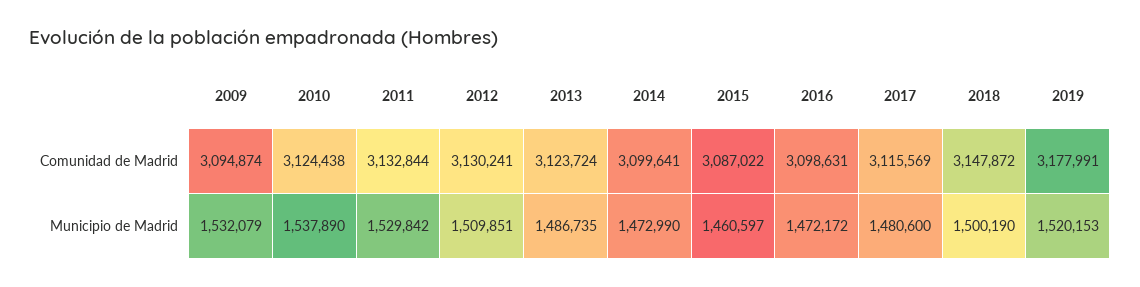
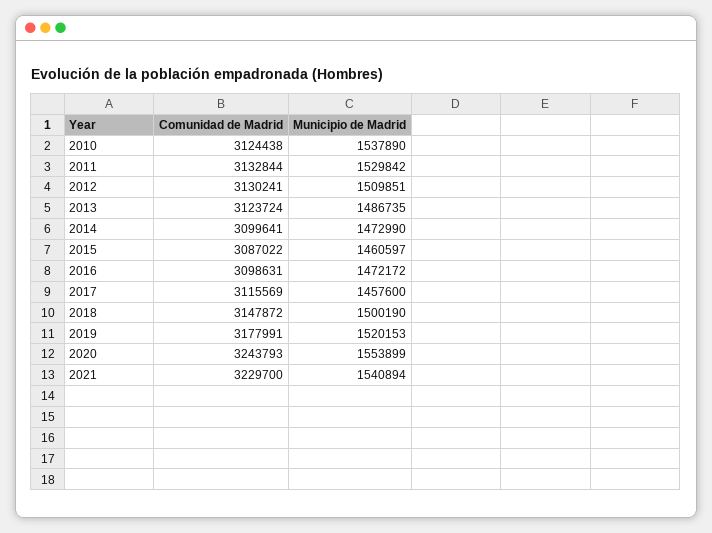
2009, Comunidad de Madrid: 3094874 -> none
2009, Municipio de Madrid: 1532079 -> none
2017, Municipio de Madrid: 1480600 -> 1457600
2020, Comunidad de Madrid: none -> 3243793
2020, Municipio de Madrid: none -> 1553899
2021, Comunidad de Madrid: none -> 3229700
2021, Municipio de Madrid: none -> 1540894

